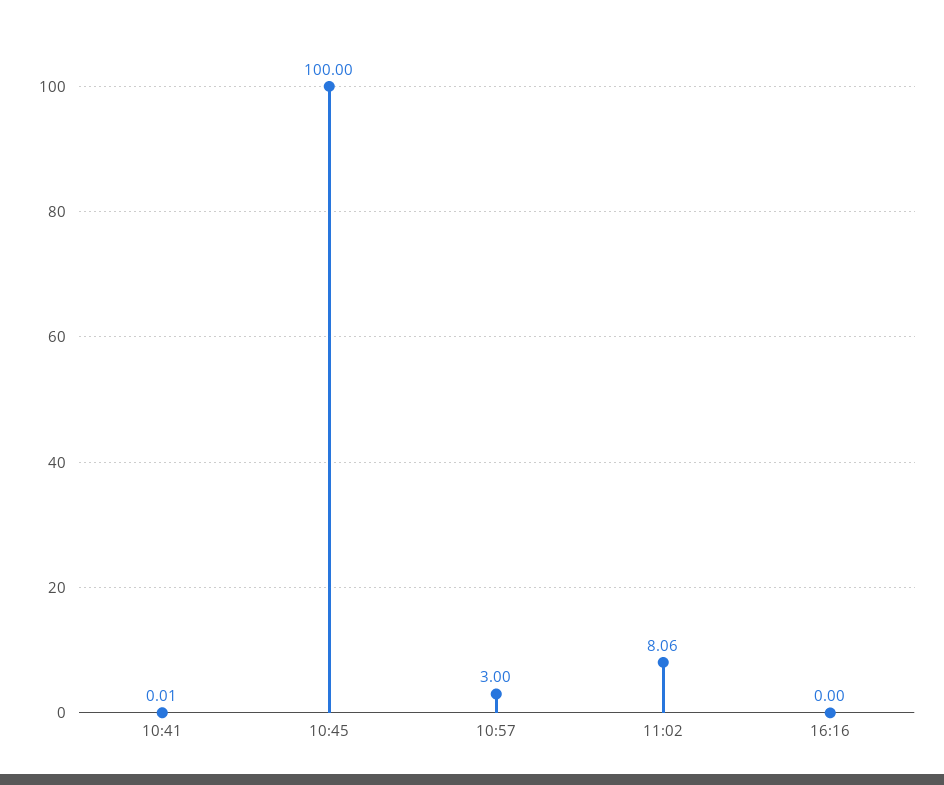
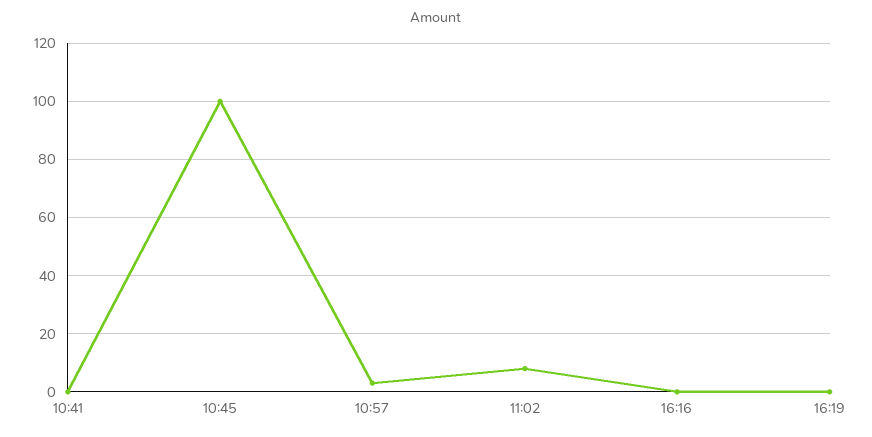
16:19: none -> 0

